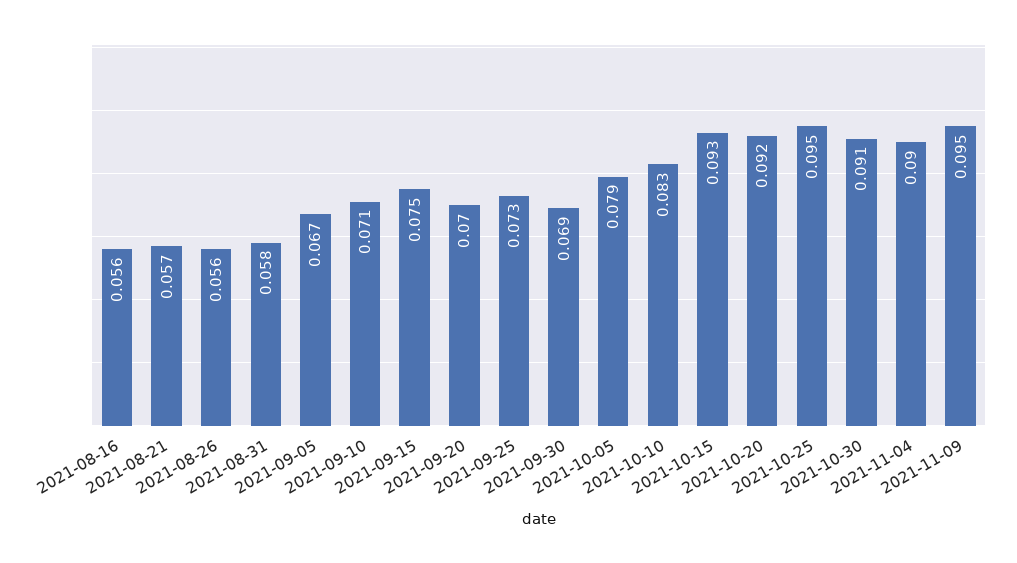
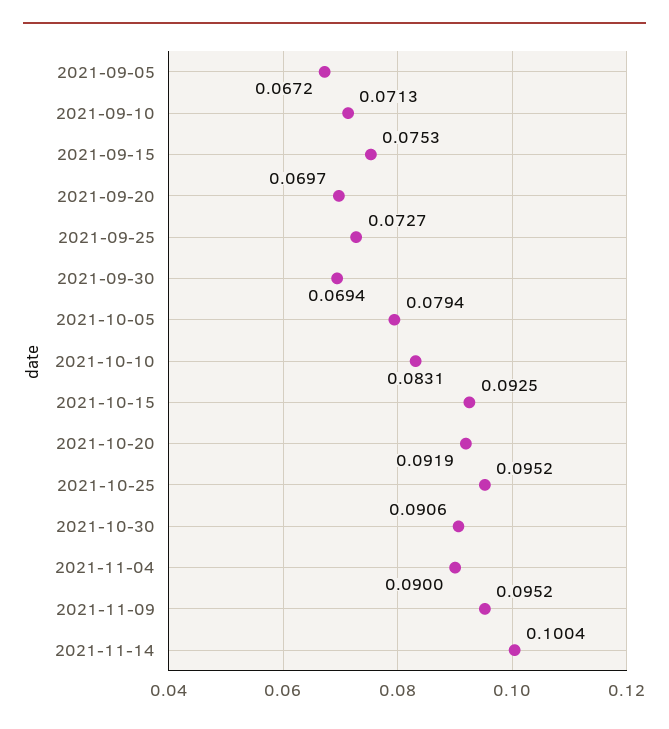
2021-08-16: 0.056 -> none
2021-08-21: 0.057 -> none
2021-08-26: 0.056 -> none
2021-08-31: 0.058 -> none
2021-11-14: none -> 0.1004

